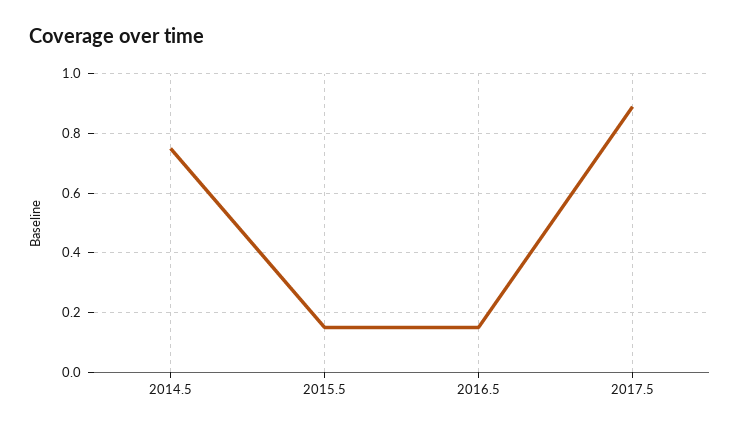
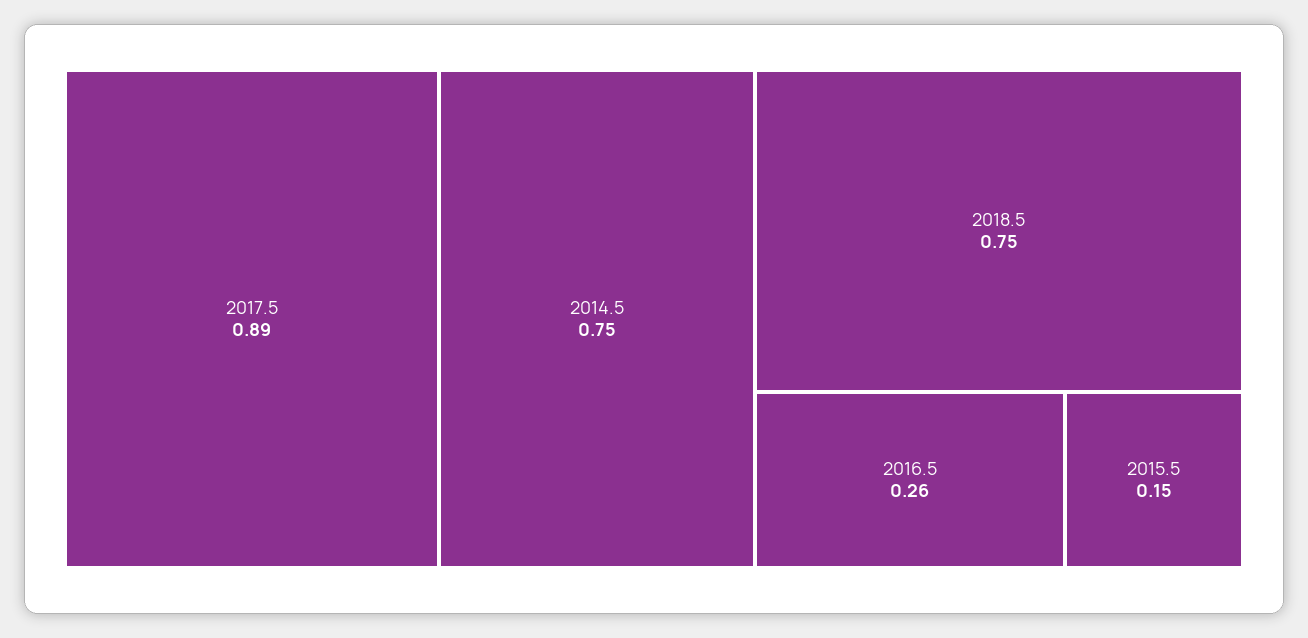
2016.5: 0.15 -> 0.26
2018.5: none -> 0.75

